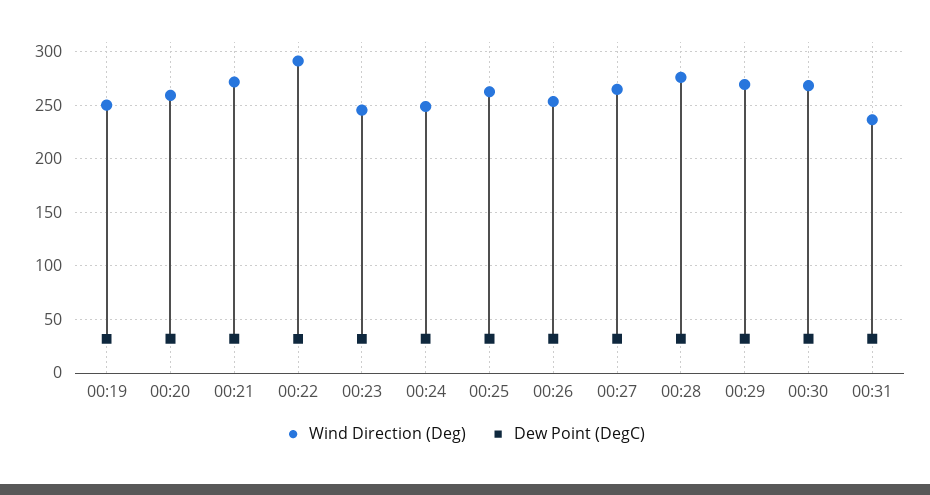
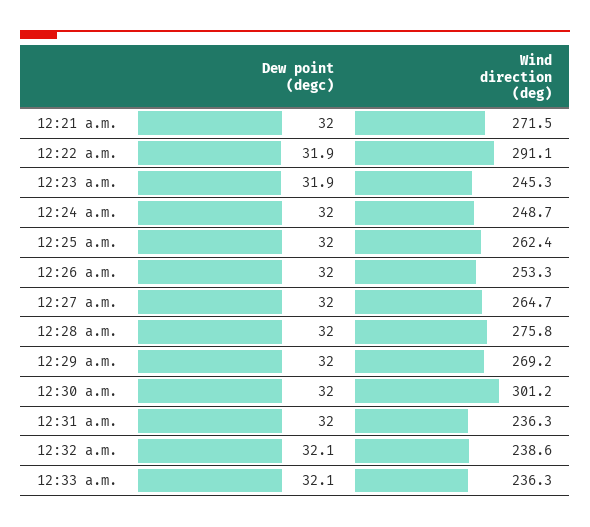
Wind Direction (Deg), 00:19: 250 -> none
Dew Point (DegC), 00:19: 30 -> none
Wind Direction (Deg), 00:20: 260 -> none
Dew Point (DegC), 00:20: 30 -> none
Wind Direction (Deg), 00:30: 270 -> 301.2
Dew Point (DegC), 12:32 a.m.: none -> 32.1
Wind Direction (Deg), 12:32 a.m.: none -> 238.6
Dew Point (DegC), 12:33 a.m.: none -> 32.1
Wind Direction (Deg), 12:33 a.m.: none -> 236.3

